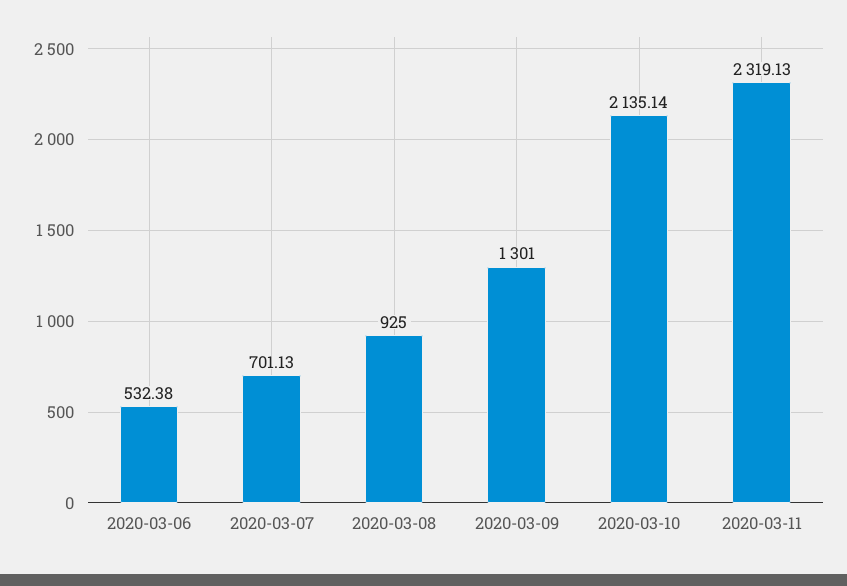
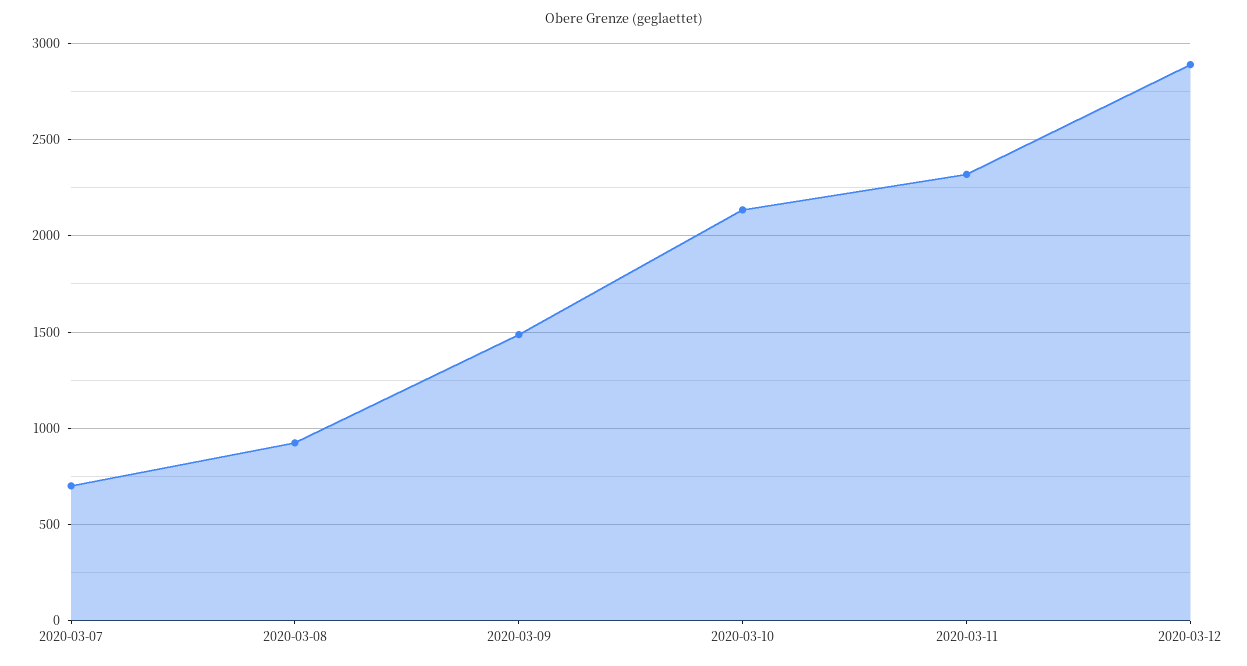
2020-03-06: 532.38 -> none
2020-03-09: 1301 -> 1500
2020-03-12: none -> 2900

